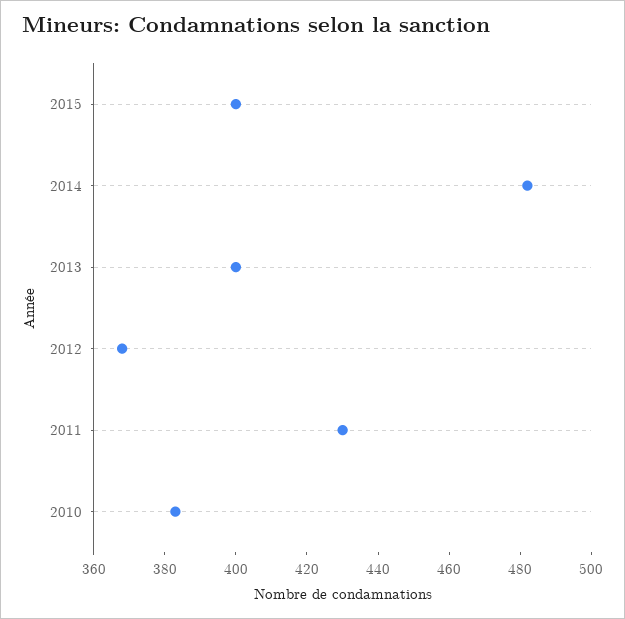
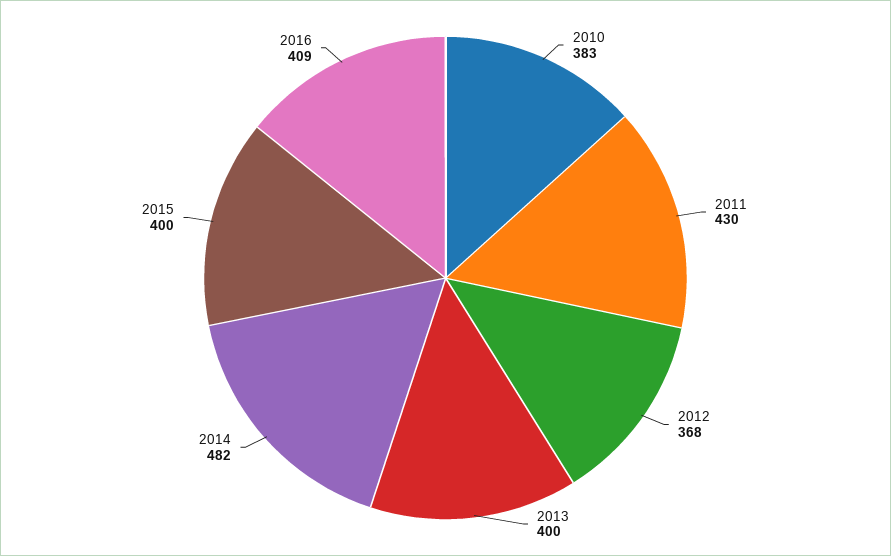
2016: none -> 409

